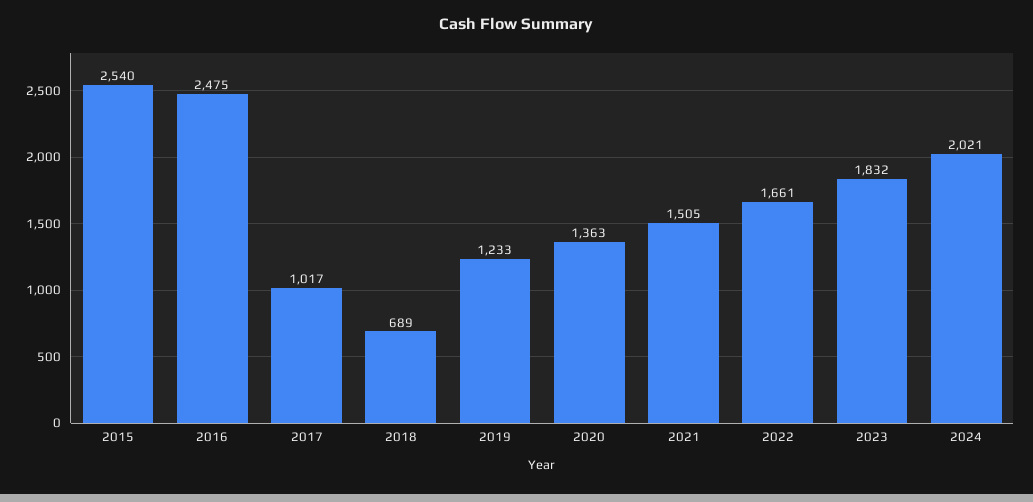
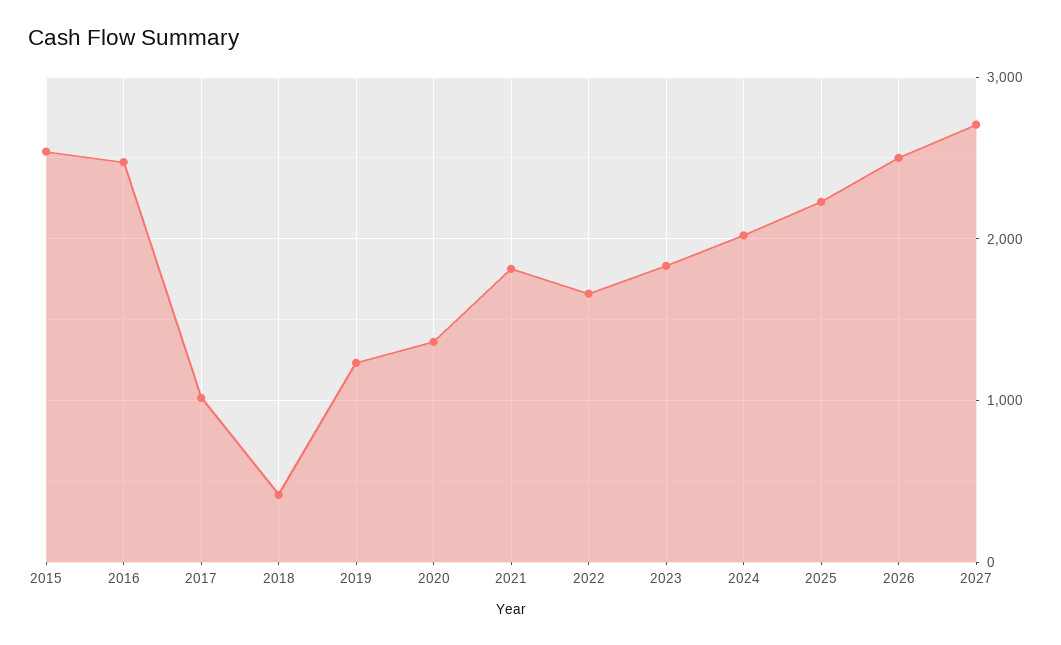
2018: 689 -> 400
2021: 1505 -> 1800
2025: none -> 2200
2026: none -> 2500
2027: none -> 2700

